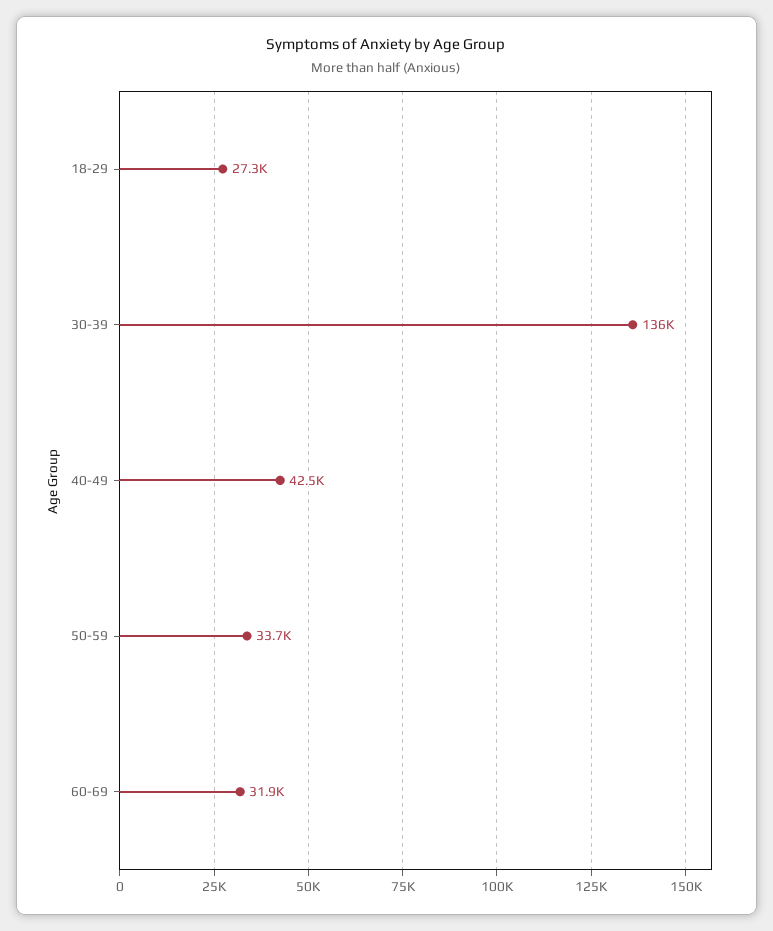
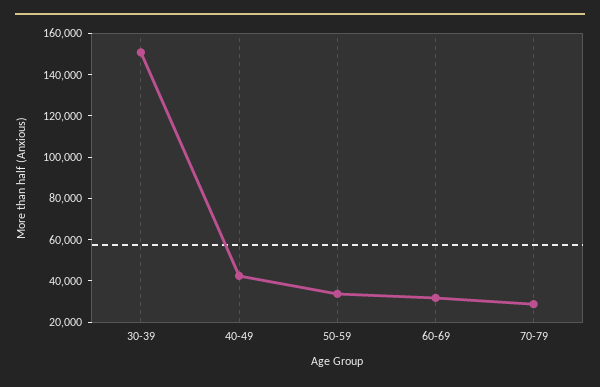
18-29: 27300 -> none
30-39: 136000 -> 150000
70-79: none -> 30000

